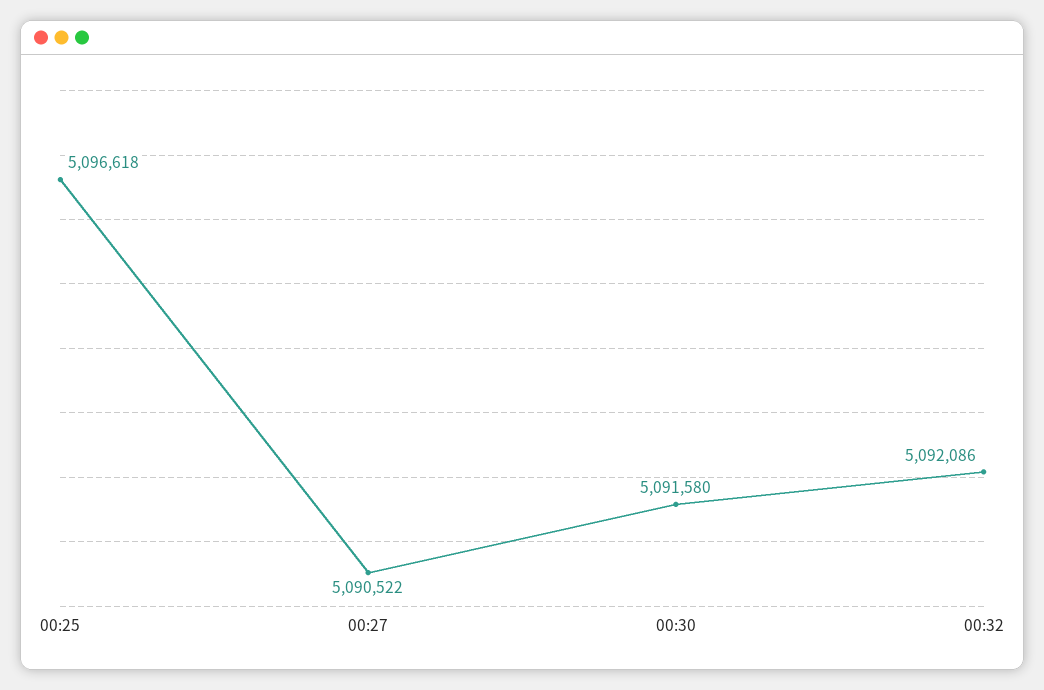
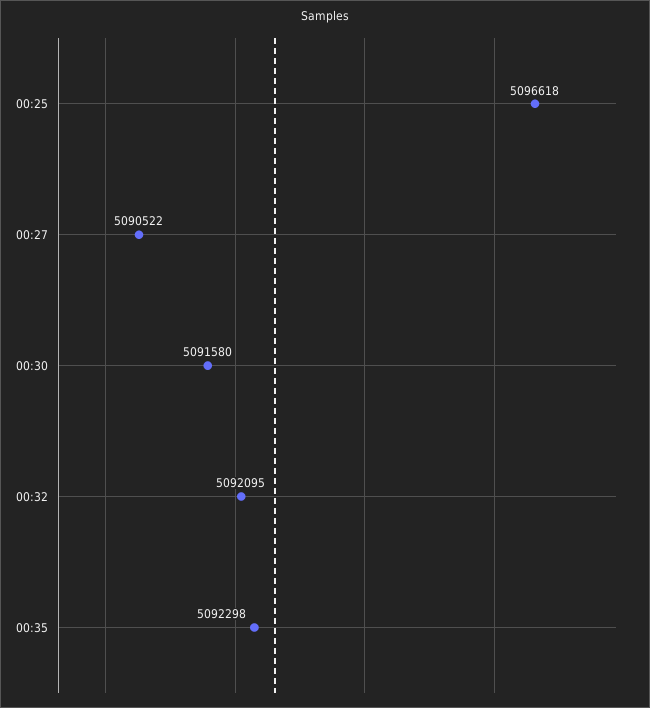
00:32: 5092086 -> 5092095
00:35: none -> 5092298

